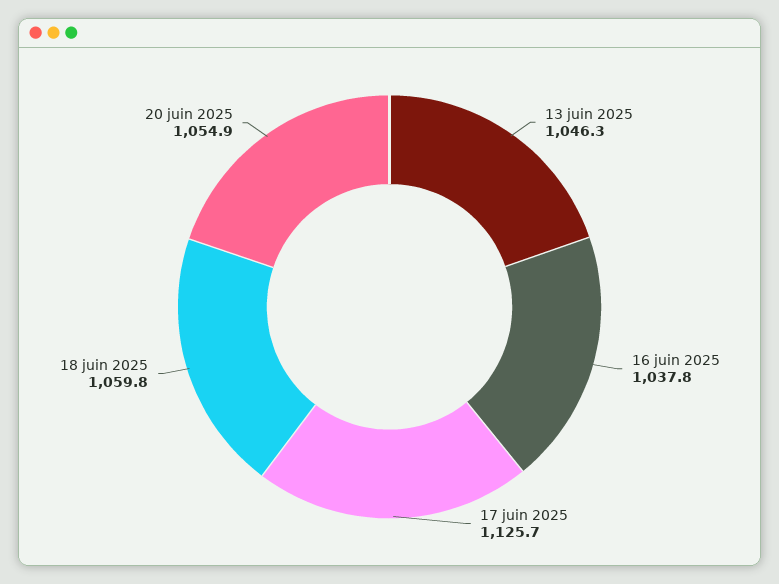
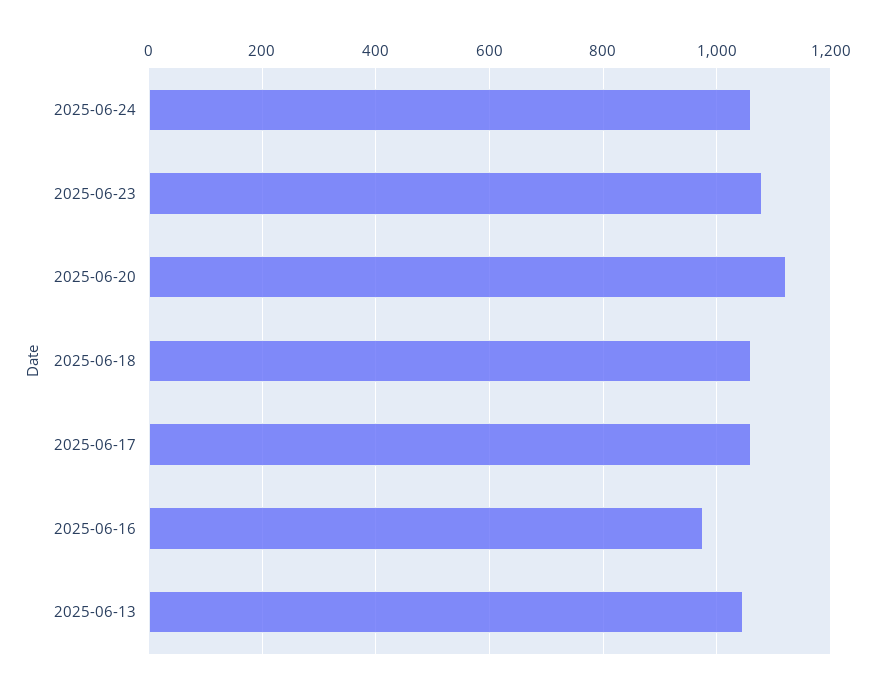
16 juin 2025: 1037.8 -> 980
17 juin 2025: 1125.7 -> 1060
20 juin 2025: 1054.9 -> 1120
2025-06-24: none -> 1060
2025-06-23: none -> 1080

